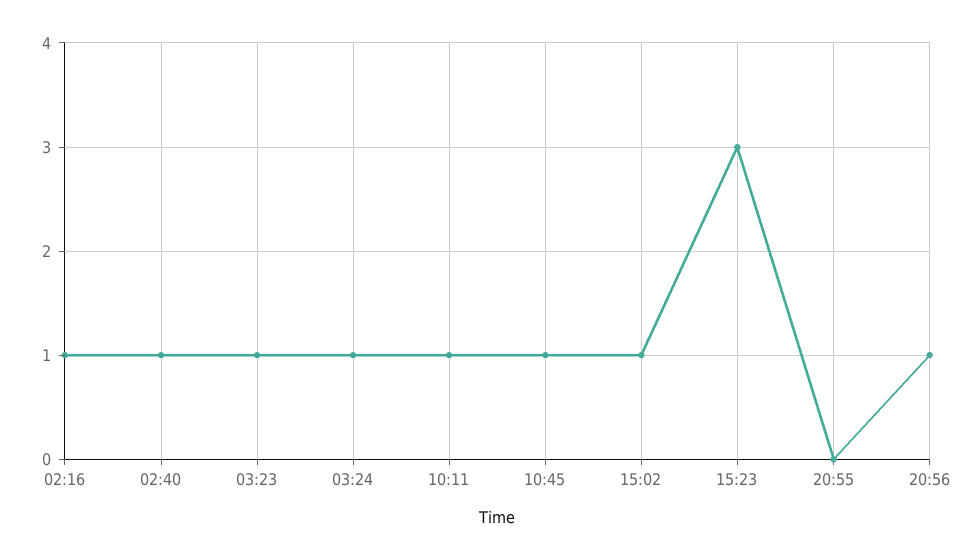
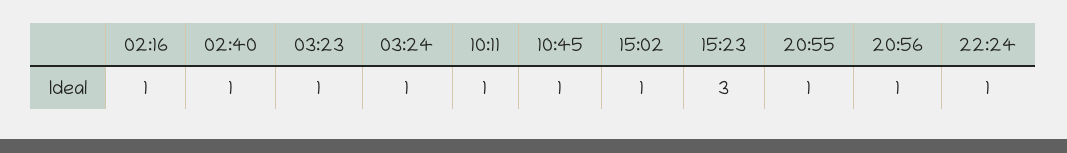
20:55: 0 -> 1
22:24: none -> 1

